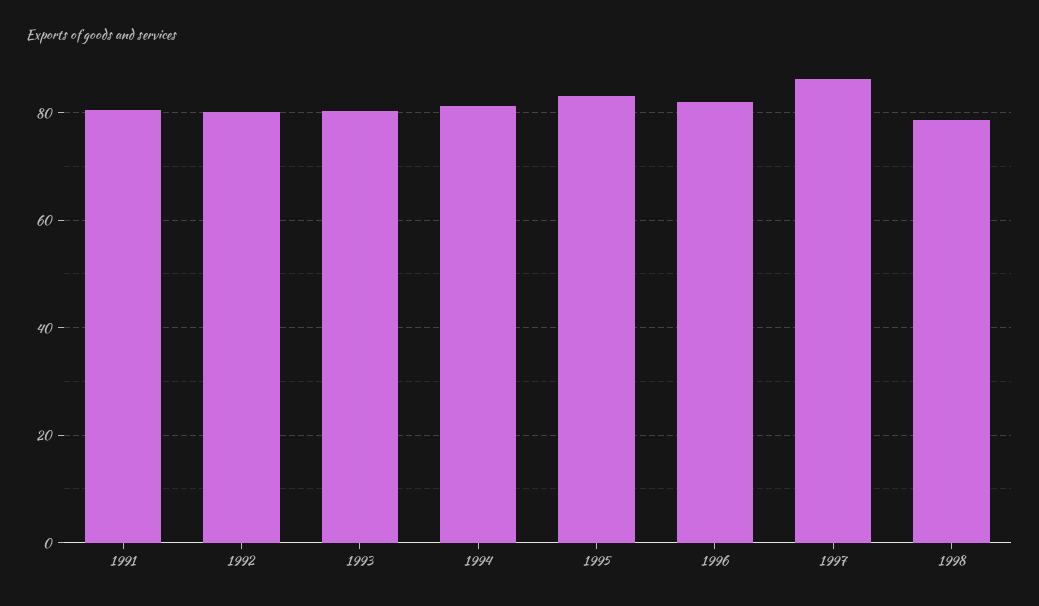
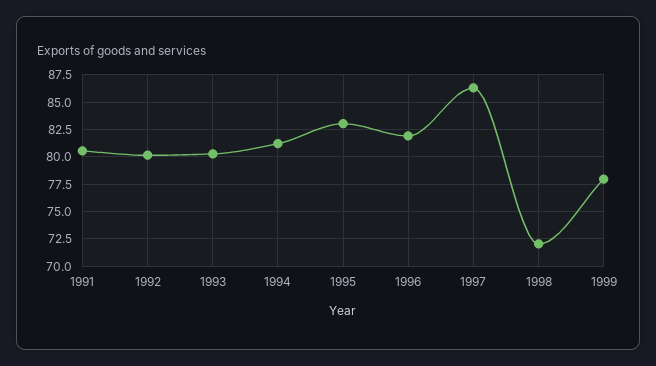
1998: 78 -> 72.5
1999: none -> 77.5

